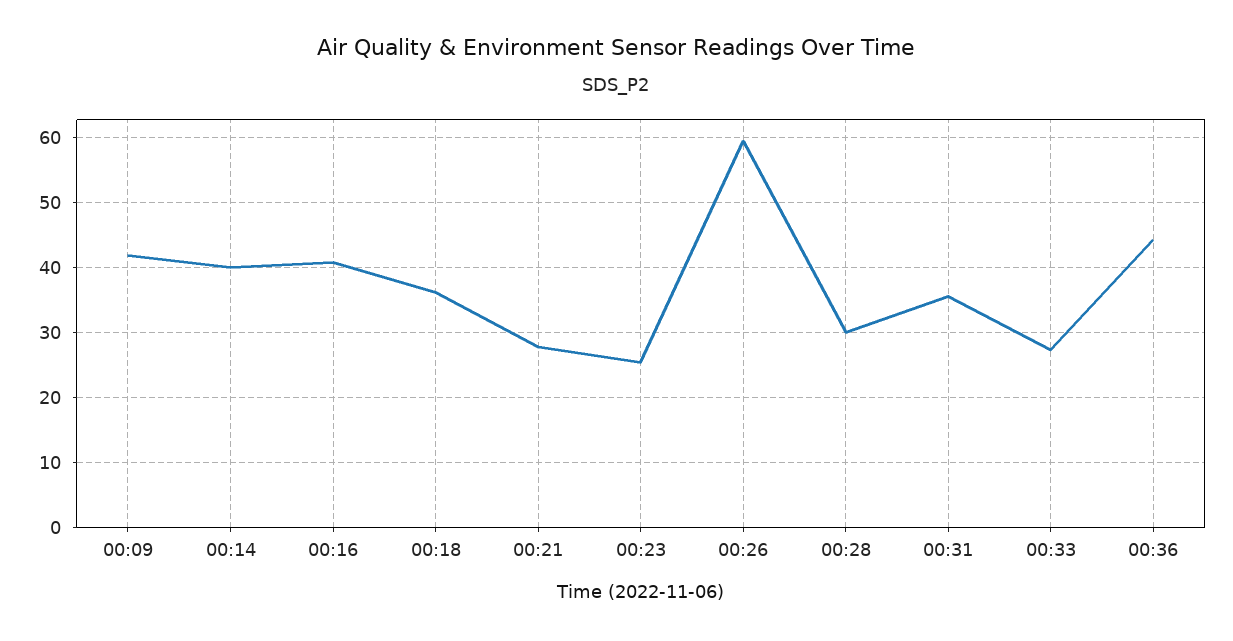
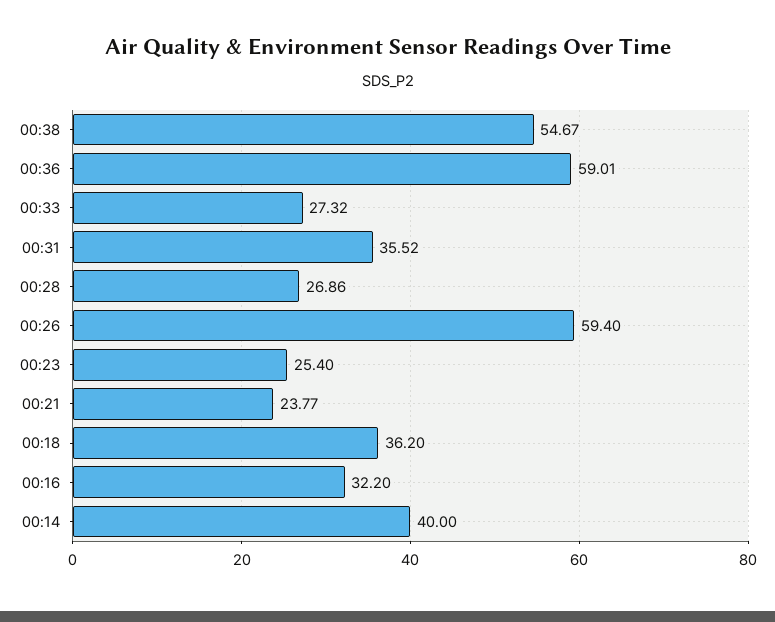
00:09: 42 -> none
00:16: 41 -> 32.2
00:21: 28 -> 23.77
00:28: 30 -> 26.86
00:36: 44 -> 59.01
00:38: none -> 54.67

